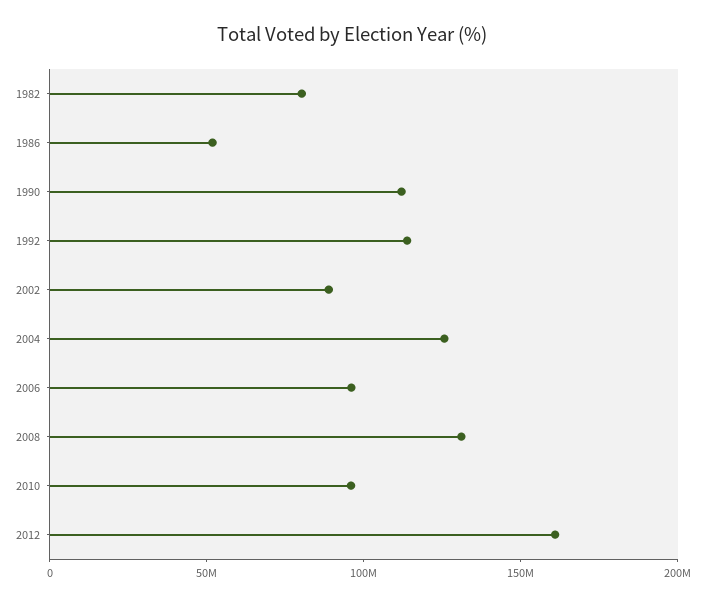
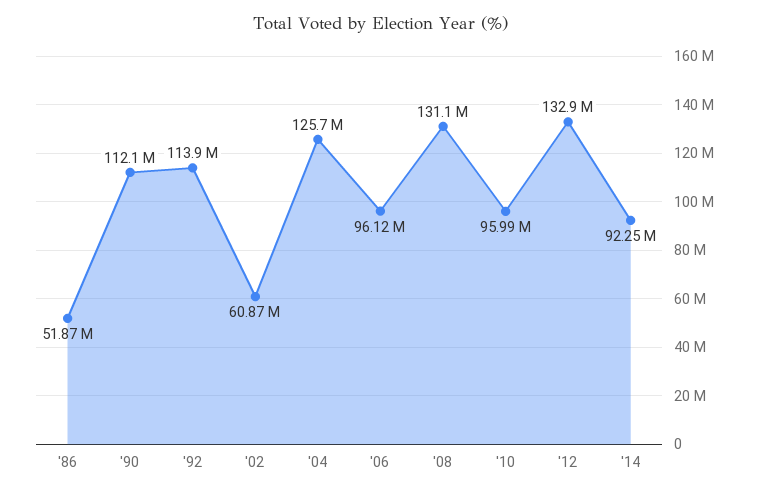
1982: 80000000 -> none
2002: 90000000 -> 60870000
2012: 160000000 -> 132900000
'14: none -> 92250000

